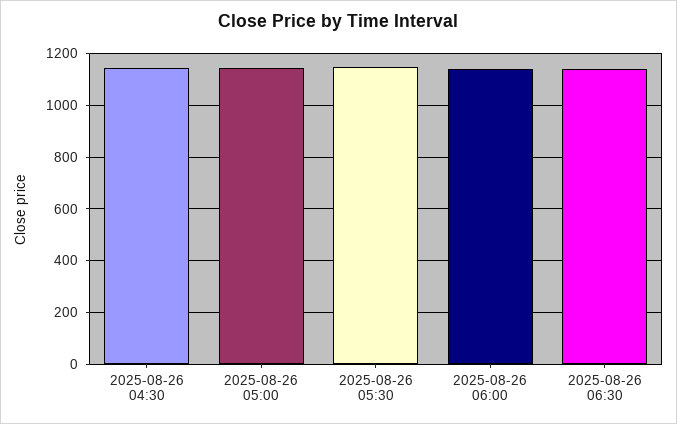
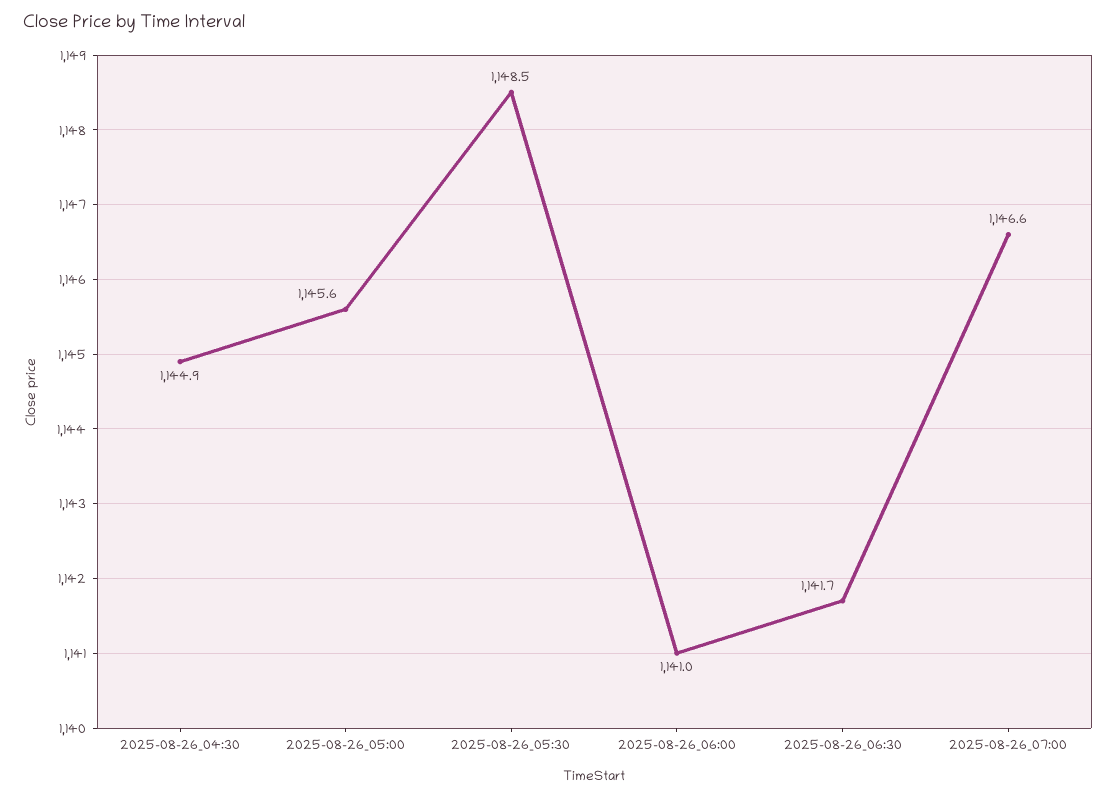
2025-08-26_07:00: none -> 1146.6

